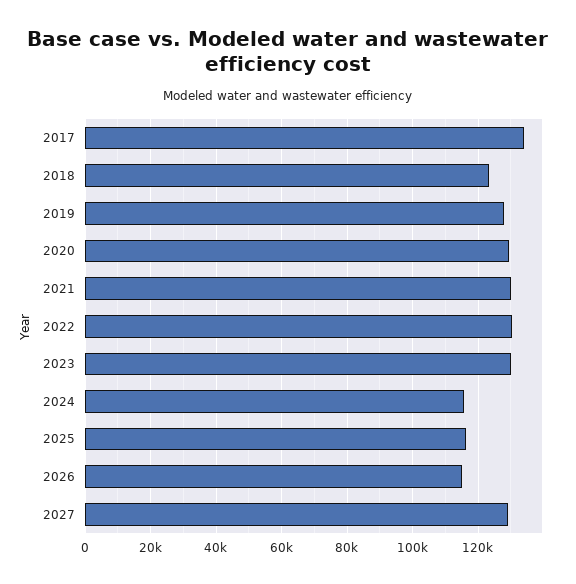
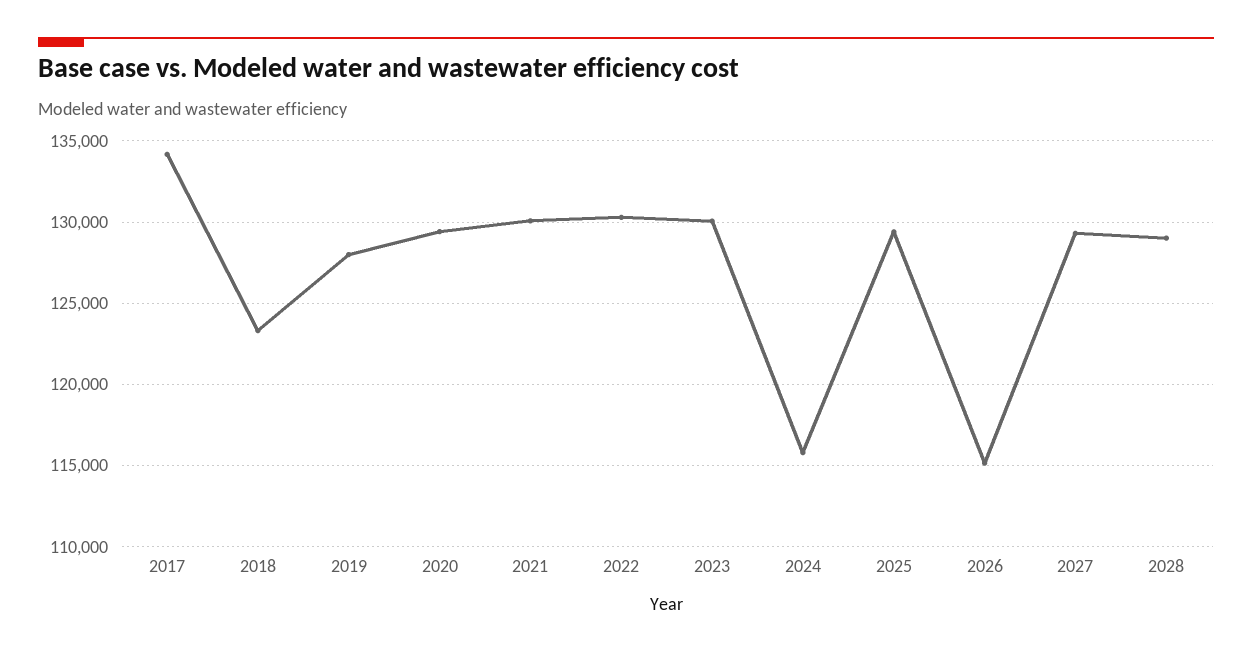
2025: 116000 -> 129500
2028: none -> 129000

